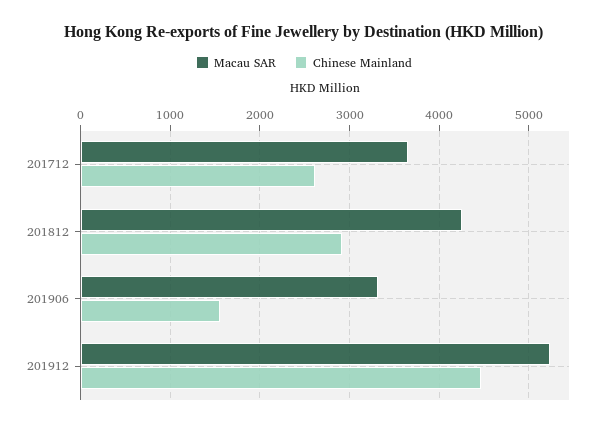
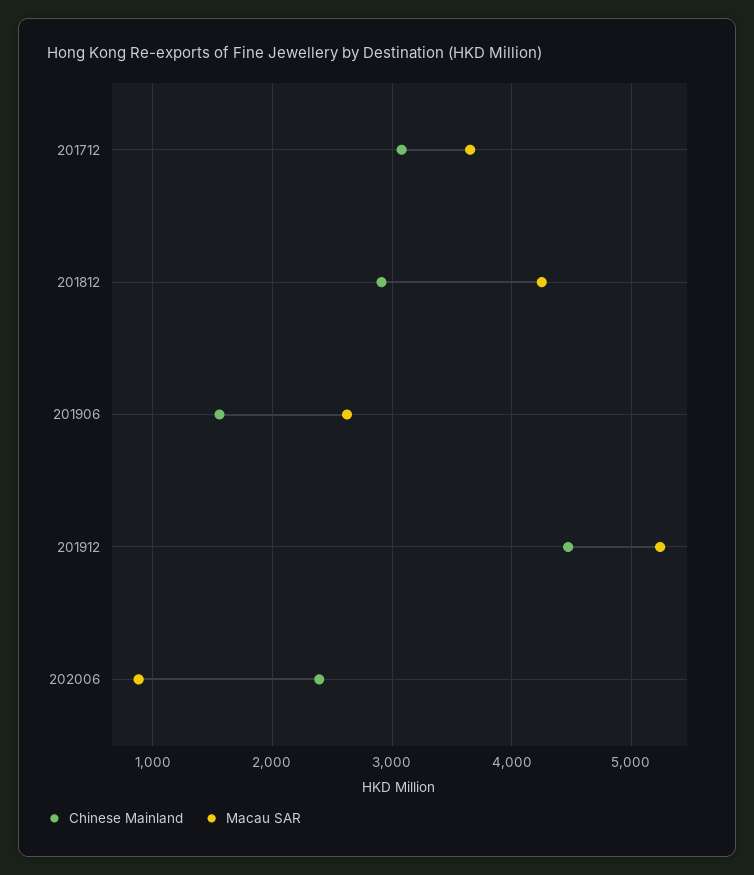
Chinese Mainland, 201712: 2600 -> 3100
Macau SAR, 201906: 3300 -> 2600
Chinese Mainland, 202006: none -> 2400
Macau SAR, 202006: none -> 900

